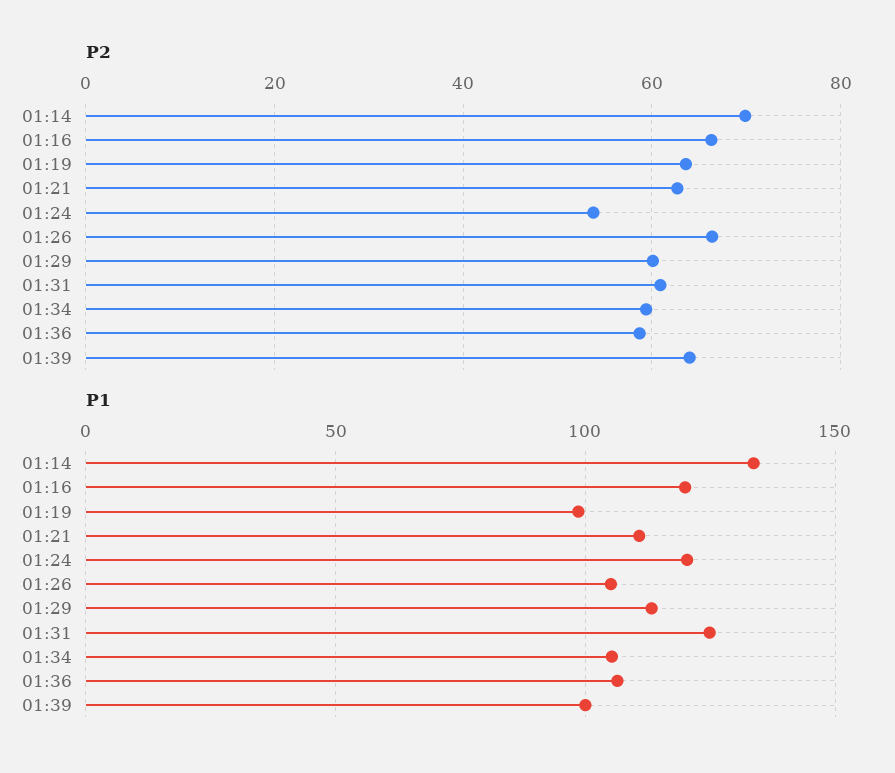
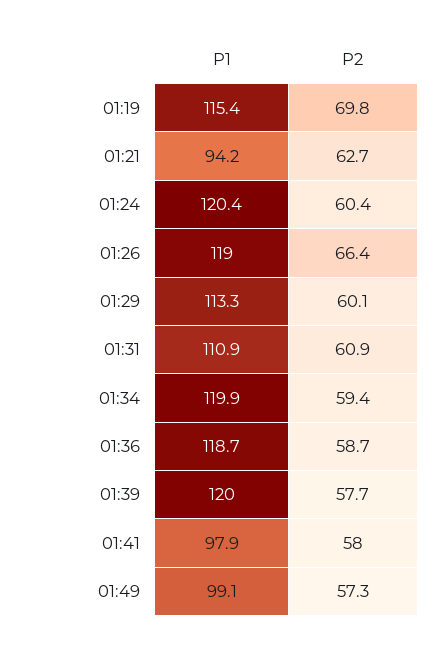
P2, 01:14: 70 -> none
P2, 01:16: 66 -> none
P2, 01:19: 64 -> 69.8
P2, 01:24: 54 -> 60.4
P2, 01:39: 64 -> 57.7
P1, 01:14: 135 -> none
P1, 01:16: 120 -> none
P1, 01:19: 100 -> 115.4
P1, 01:21: 110 -> 94.2
P1, 01:26: 105 -> 119
P1, 01:31: 125 -> 110.9
P1, 01:34: 105 -> 119.9
P1, 01:36: 105 -> 118.7
P1, 01:39: 100 -> 120
P1, 01:41: none -> 97.9
P2, 01:41: none -> 58
P1, 01:49: none -> 99.1
P2, 01:49: none -> 57.3

